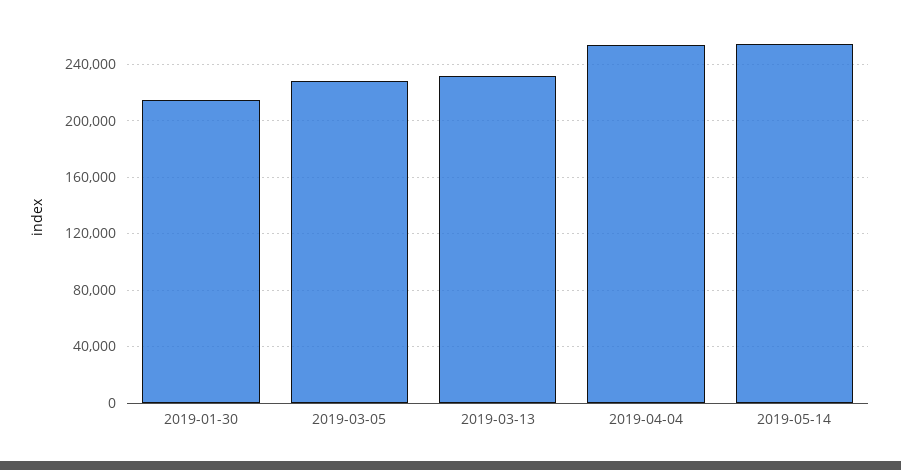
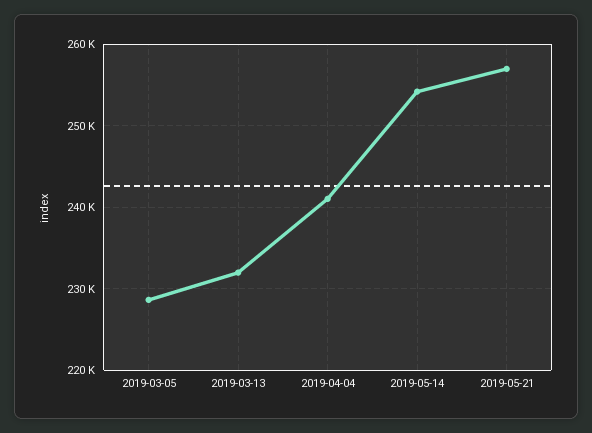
2019-01-30: 215000 -> none
2019-04-04: 255000 -> 241000
2019-05-21: none -> 257000

